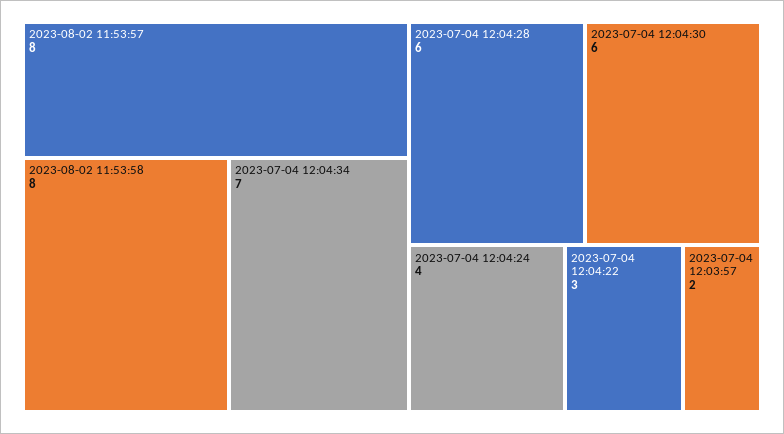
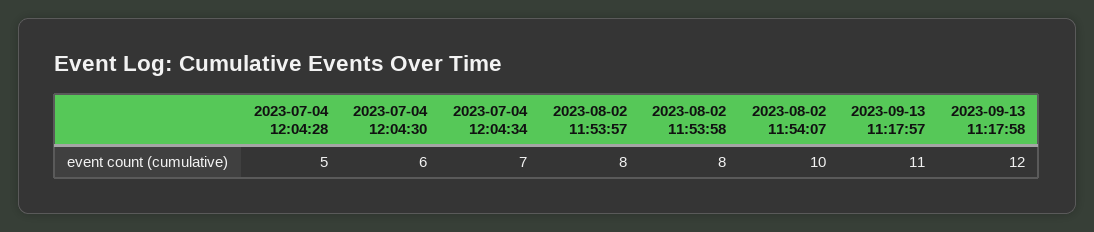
2023-07-04 12:04:28: 6 -> 5
2023-07-04 12:04:24: 4 -> none
2023-07-04 12:04:22: 3 -> none
2023-07-04 12:03:57: 2 -> none
2023-08-02 11:54:07: none -> 10
2023-09-13 11:17:57: none -> 11
2023-09-13 11:17:58: none -> 12

